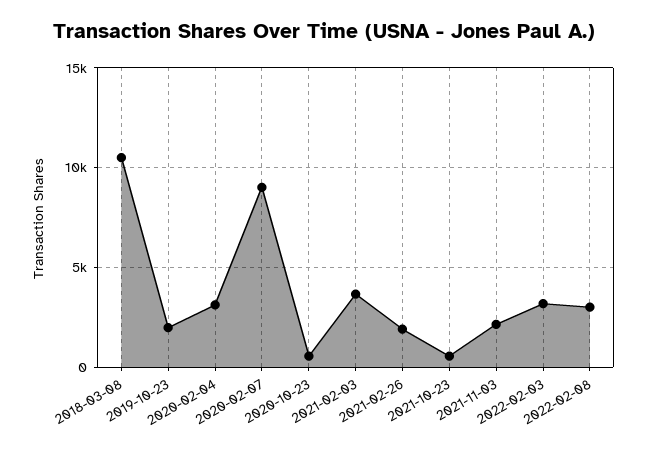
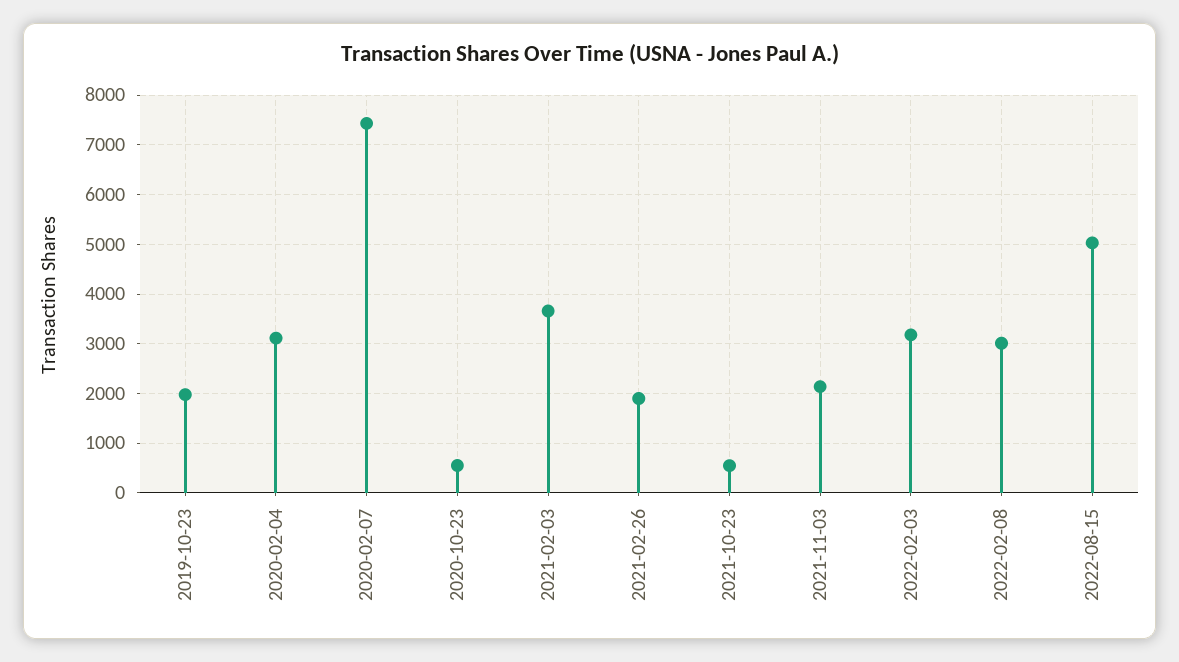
2018-03-08: 10500 -> none
2020-02-07: 9000 -> 7400
2022-08-15: none -> 5000

